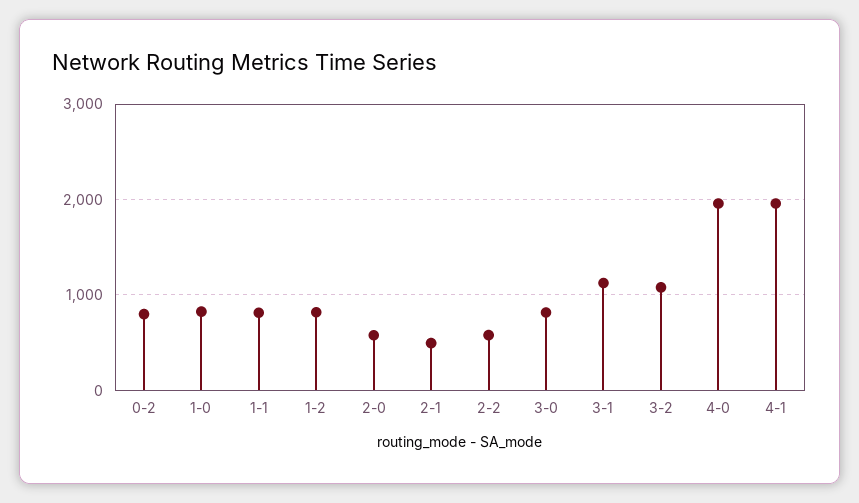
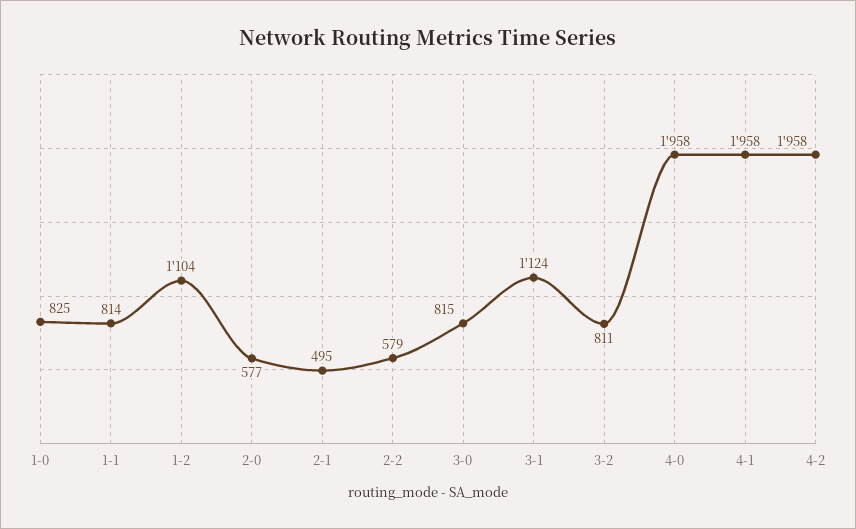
0-2: 800 -> none
1-2: 800 -> 1104
3-2: 1100 -> 811
4-2: none -> 1958

